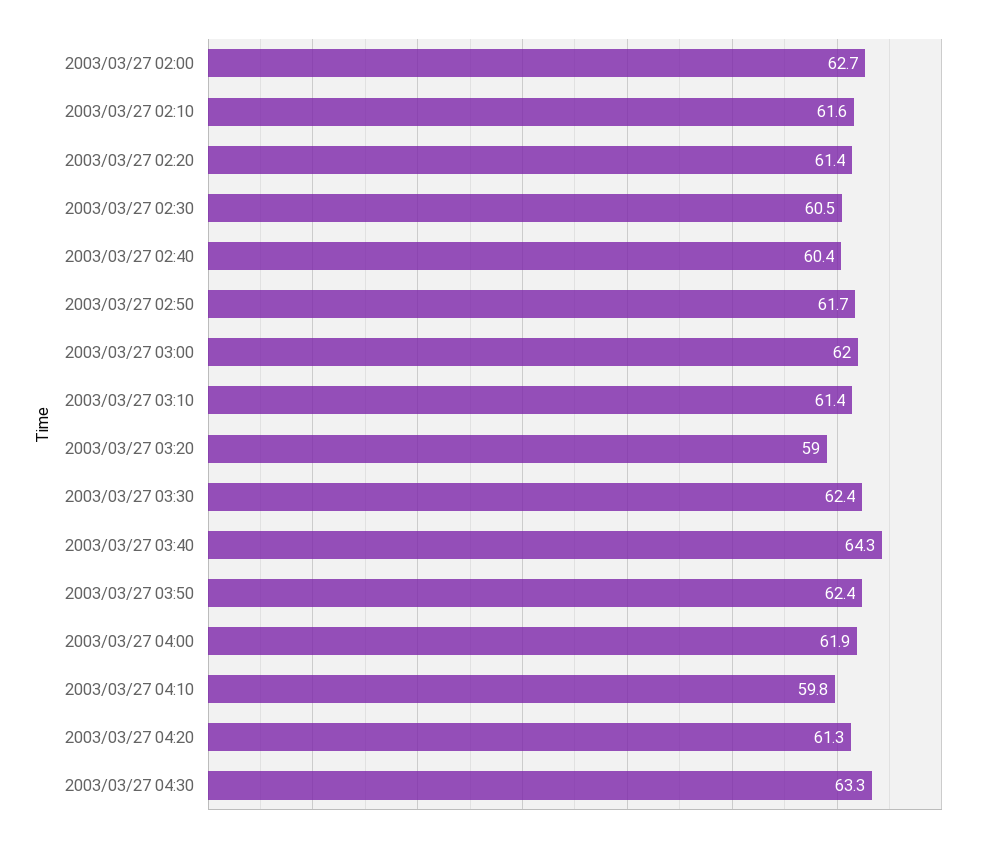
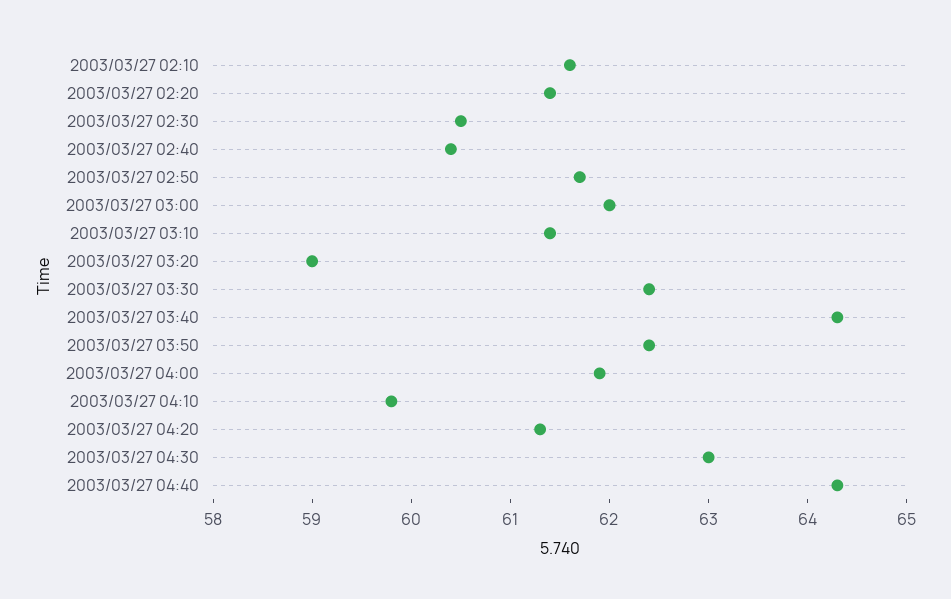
2003/03/27 02:00: 62.7 -> none
2003/03/27 04:30: 63.3 -> 63
2003/03/27 04:40: none -> 64.3

